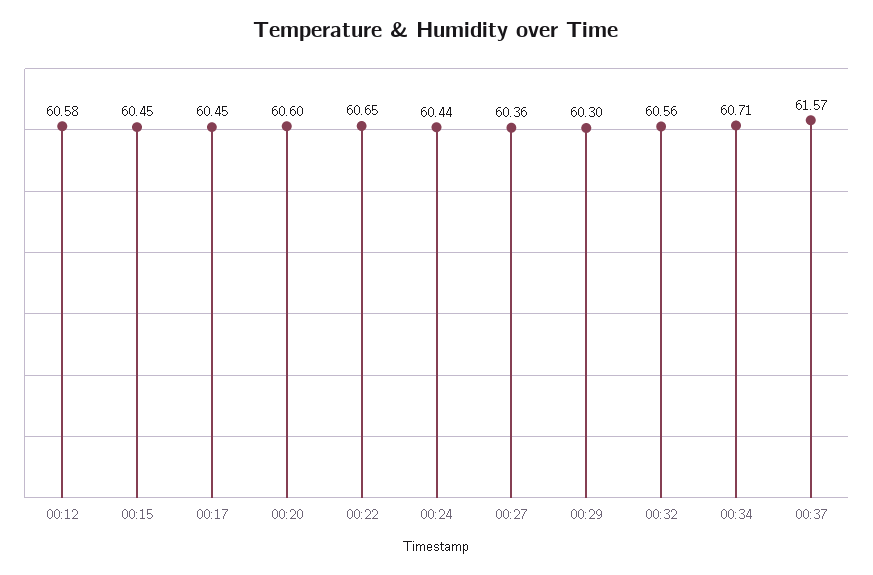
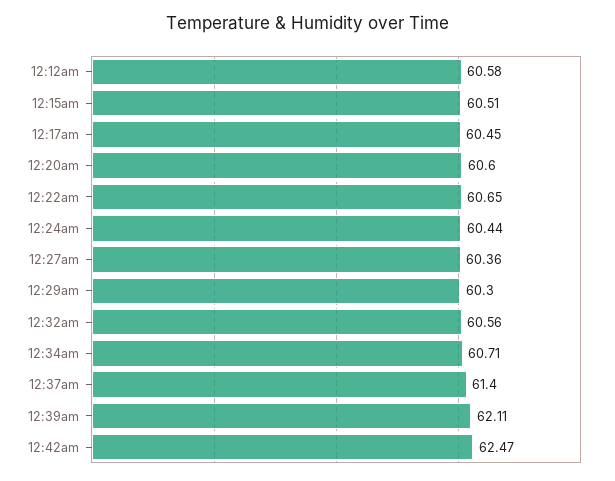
00:15: 60.45 -> 60.51
00:37: 61.57 -> 61.4
12:39am: none -> 62.11
12:42am: none -> 62.47

